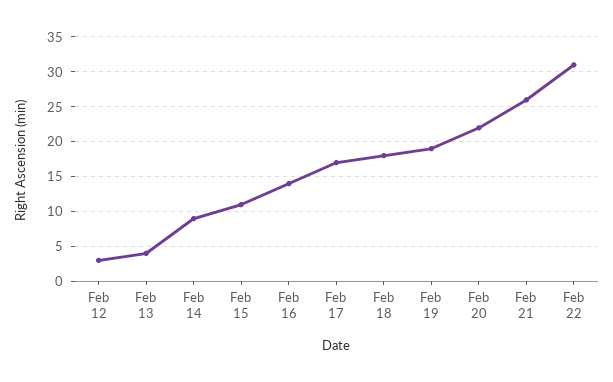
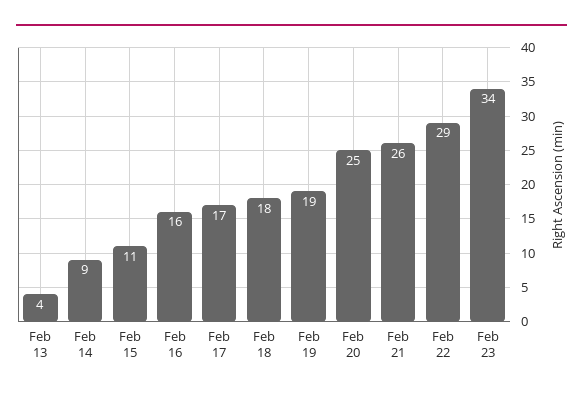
Feb 12: 3 -> none
Feb 16: 14 -> 16
Feb 20: 22 -> 25
Feb 22: 31 -> 29
Feb 23: none -> 34

